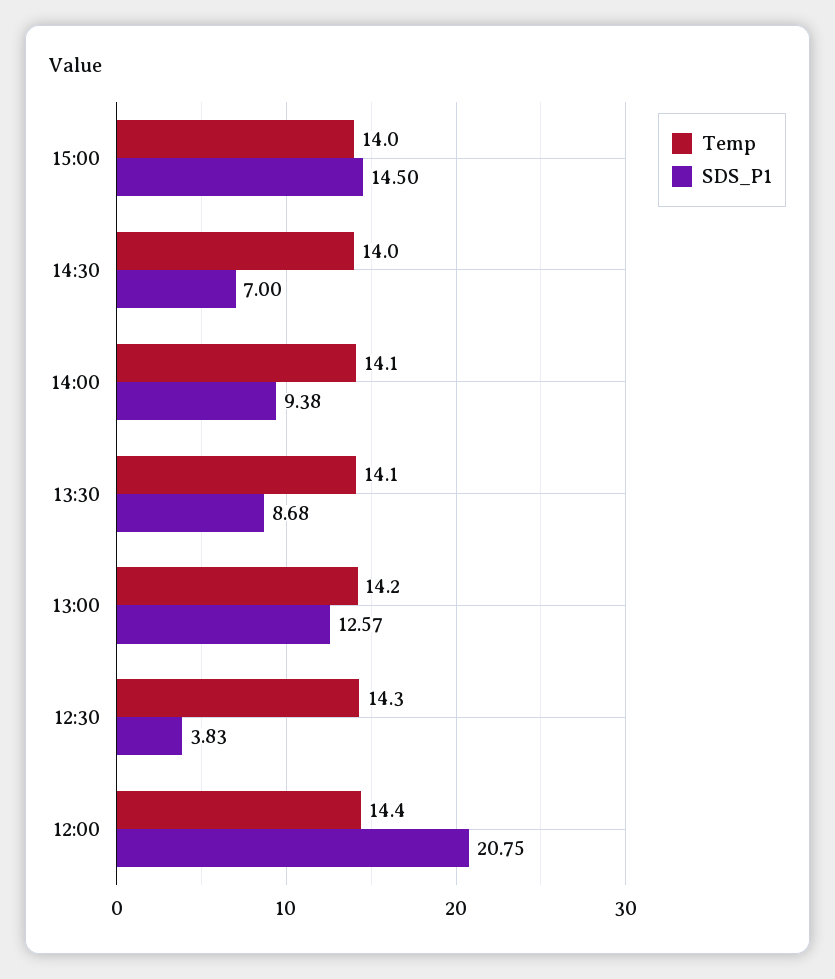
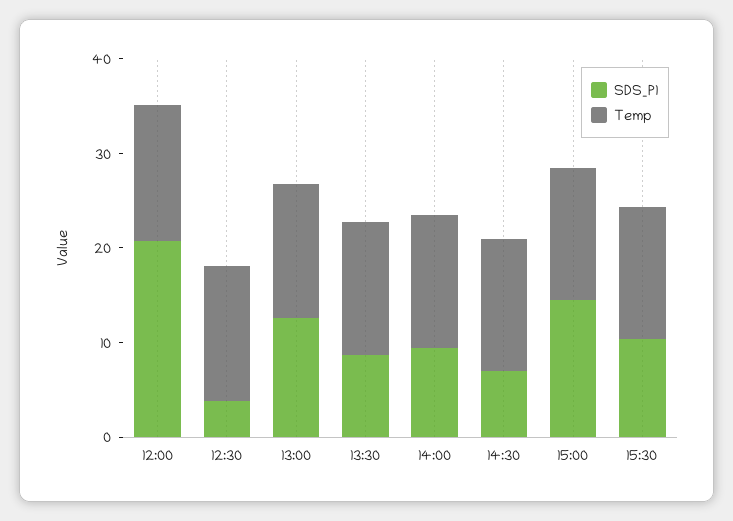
SDS_P1, 15:30: none -> 10
Temp, 15:30: none -> 14

